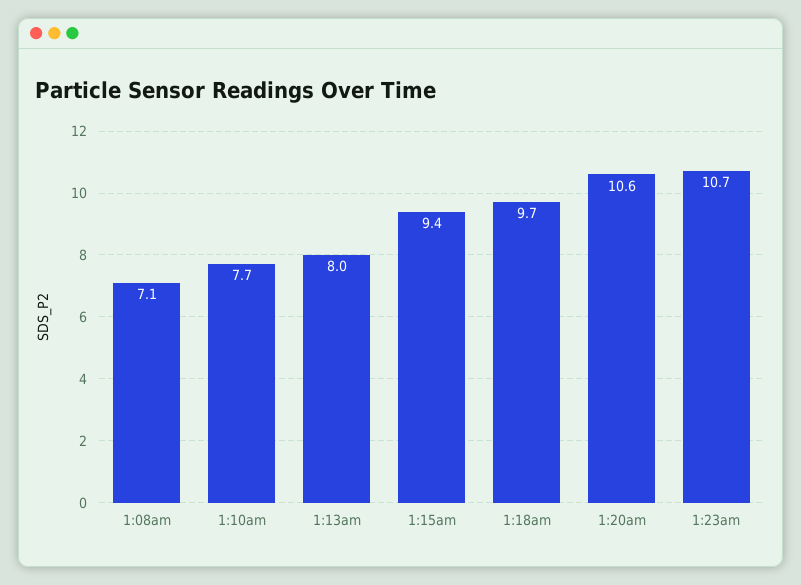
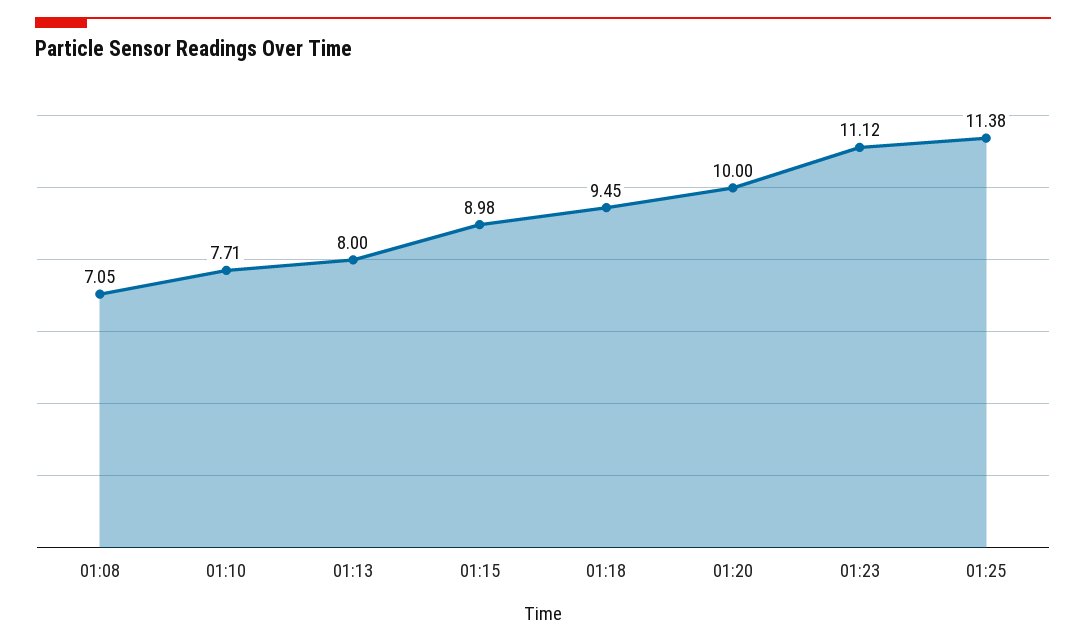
1:15am: 9.4 -> 8.98
1:18am: 9.7 -> 9.45
1:20am: 10.6 -> 10
1:23am: 10.7 -> 11.12
01:25: none -> 11.38

